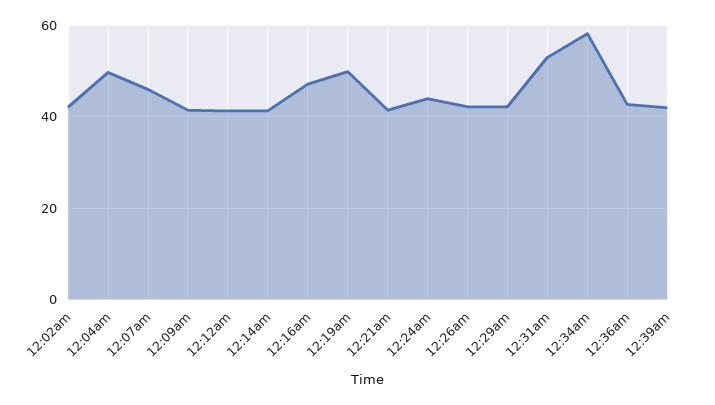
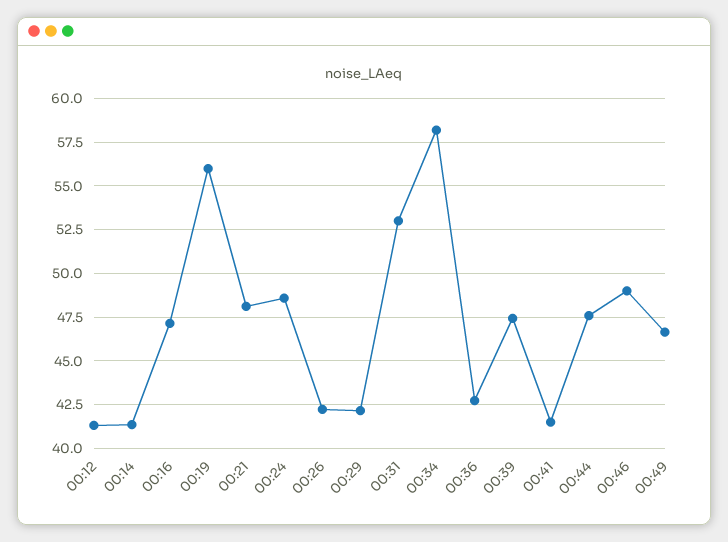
12:02am: 42 -> none
12:04am: 50 -> none
12:07am: 46 -> none
12:09am: 42 -> none
12:19am: 50 -> 56
12:21am: 42 -> 48
12:24am: 44 -> 48.5
12:39am: 42 -> 47.5
00:41: none -> 41.5
00:44: none -> 47.5
00:46: none -> 49
00:49: none -> 46.5

